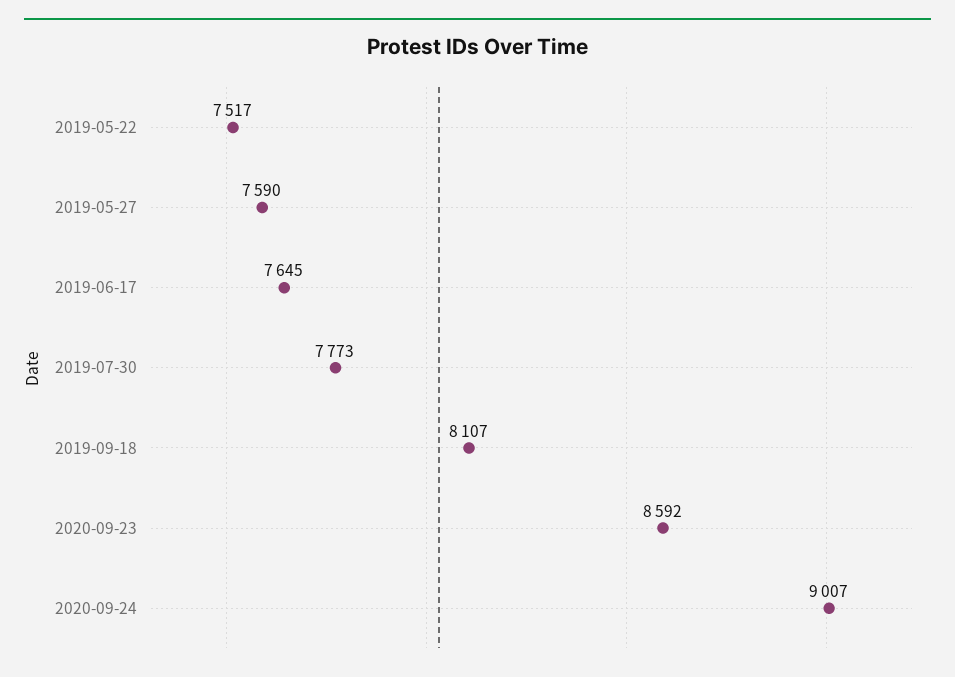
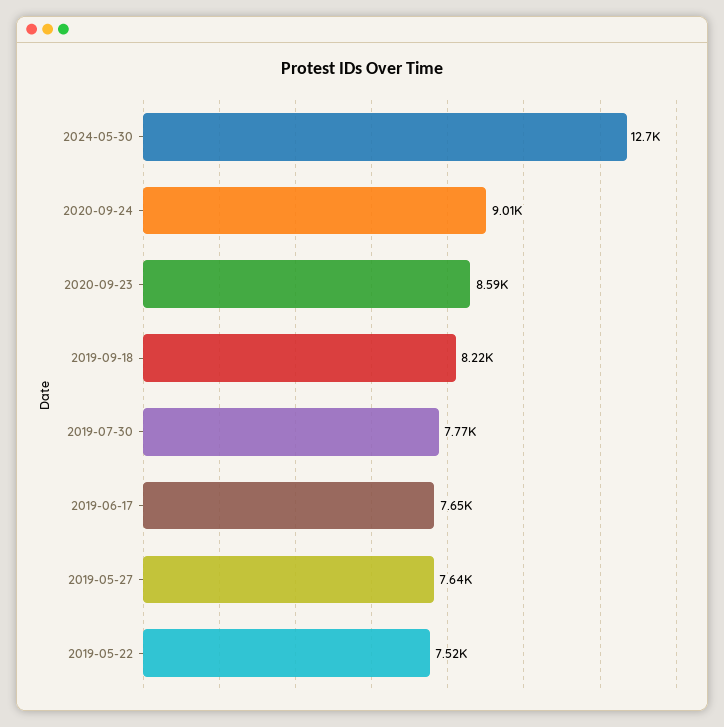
2019-05-27: 7590 -> 7640
2019-09-18: 8107 -> 8220
2024-05-30: none -> 12700

